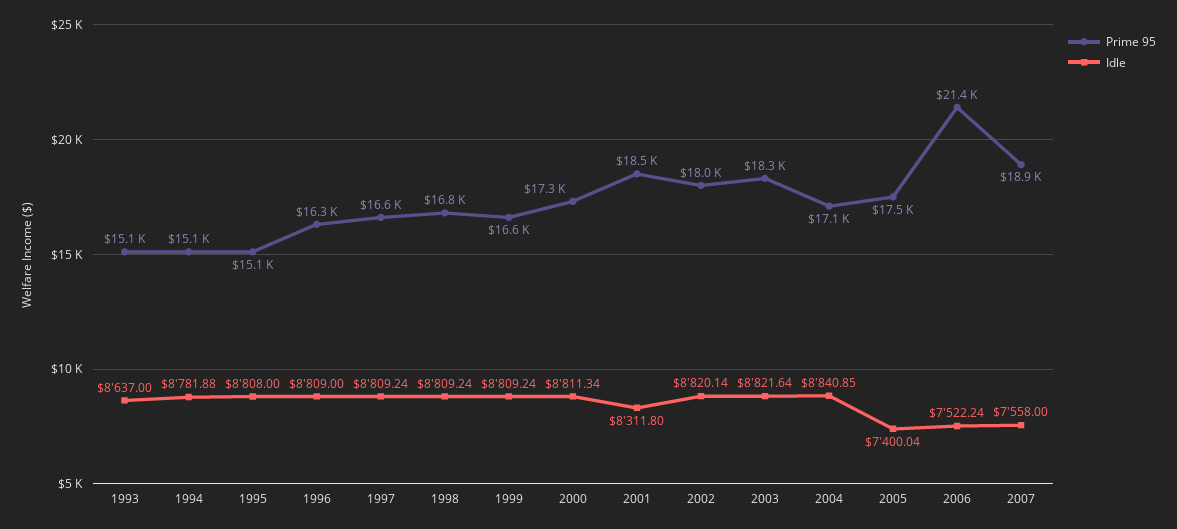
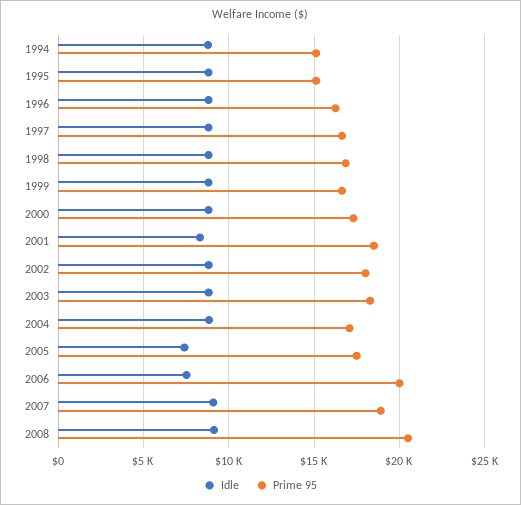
Prime 95, 1993: 15100 -> none
Idle, 1993: 8637 -> none
Prime 95, 2006: 21400 -> 20000
Idle, 2007: 7558 -> 9000
Idle, 2008: none -> 9000
Prime 95, 2008: none -> 20500

